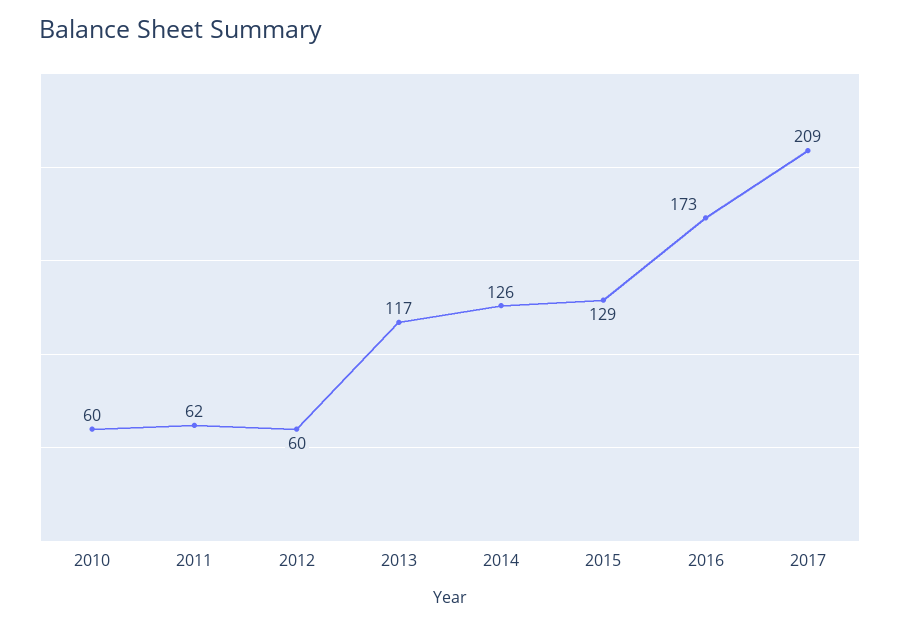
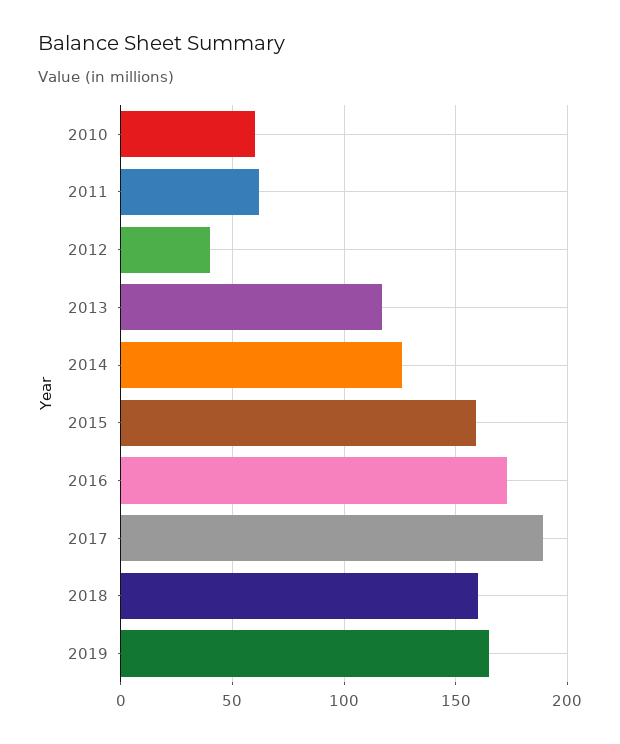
2012: 60 -> 40
2015: 129 -> 160
2017: 209 -> 190
2018: none -> 160
2019: none -> 165

